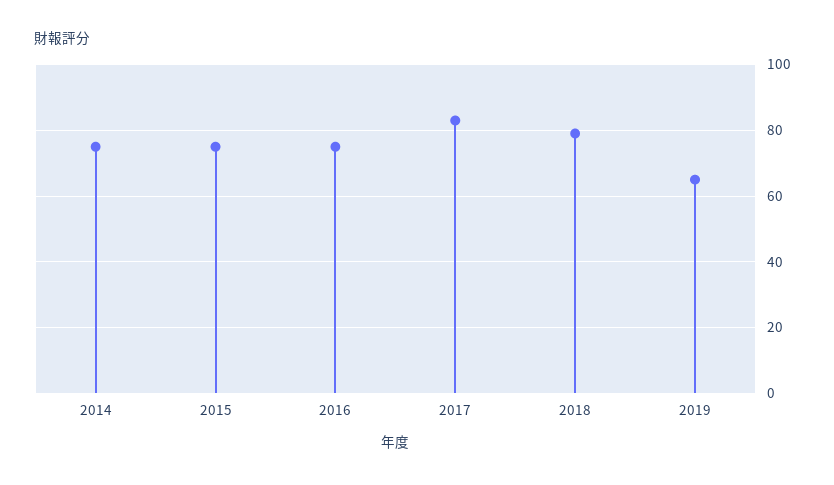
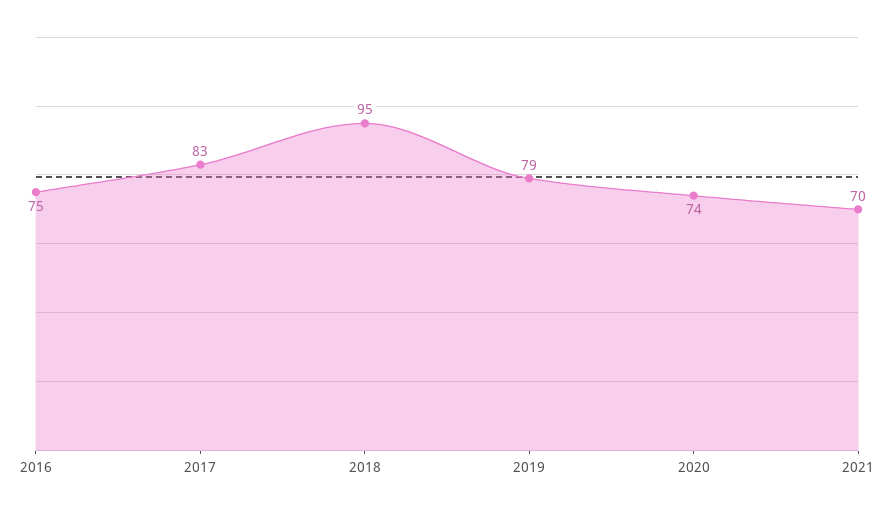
2014: 75 -> none
2015: 75 -> none
2018: 80 -> 95
2019: 65 -> 79
2020: none -> 74
2021: none -> 70

